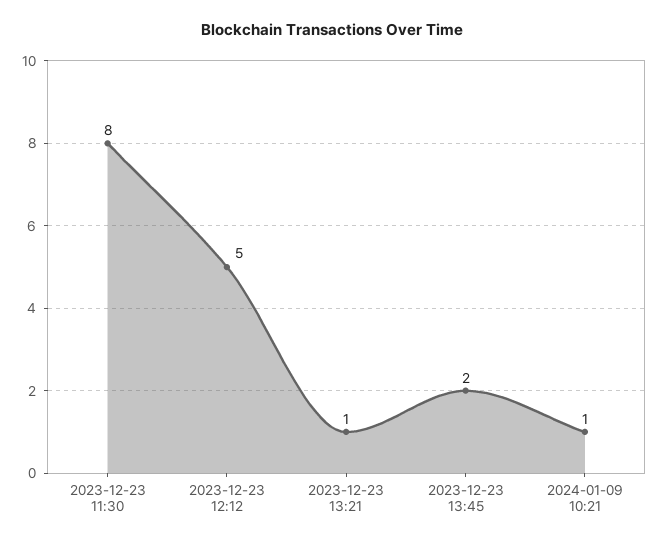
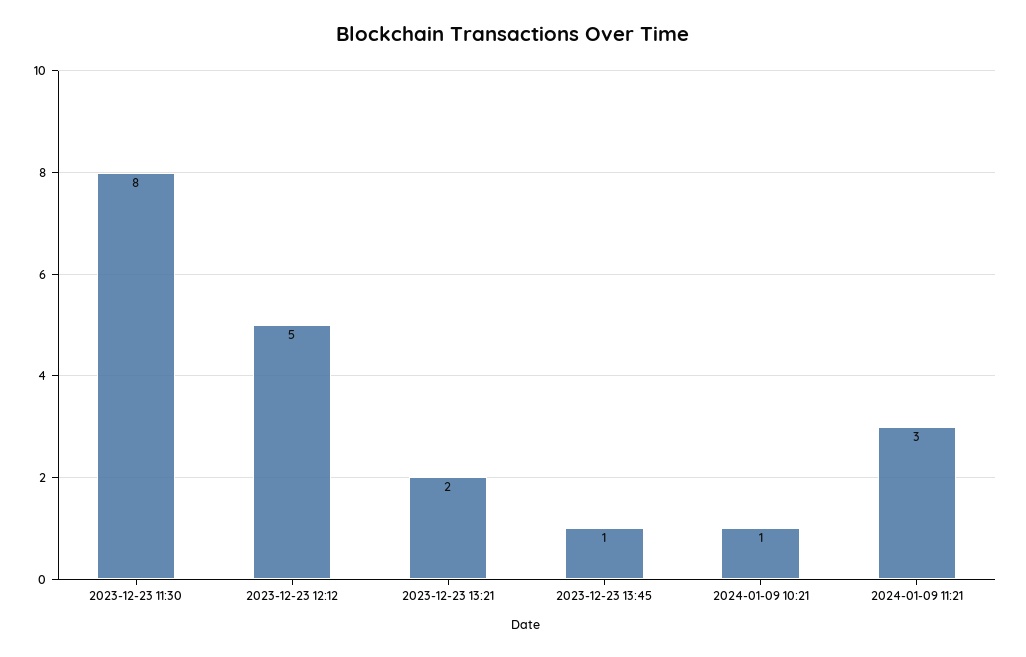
2023-12-23 13:21: 1 -> 2
2023-12-23 13:45: 2 -> 1
2024-01-09 11:21: none -> 3

